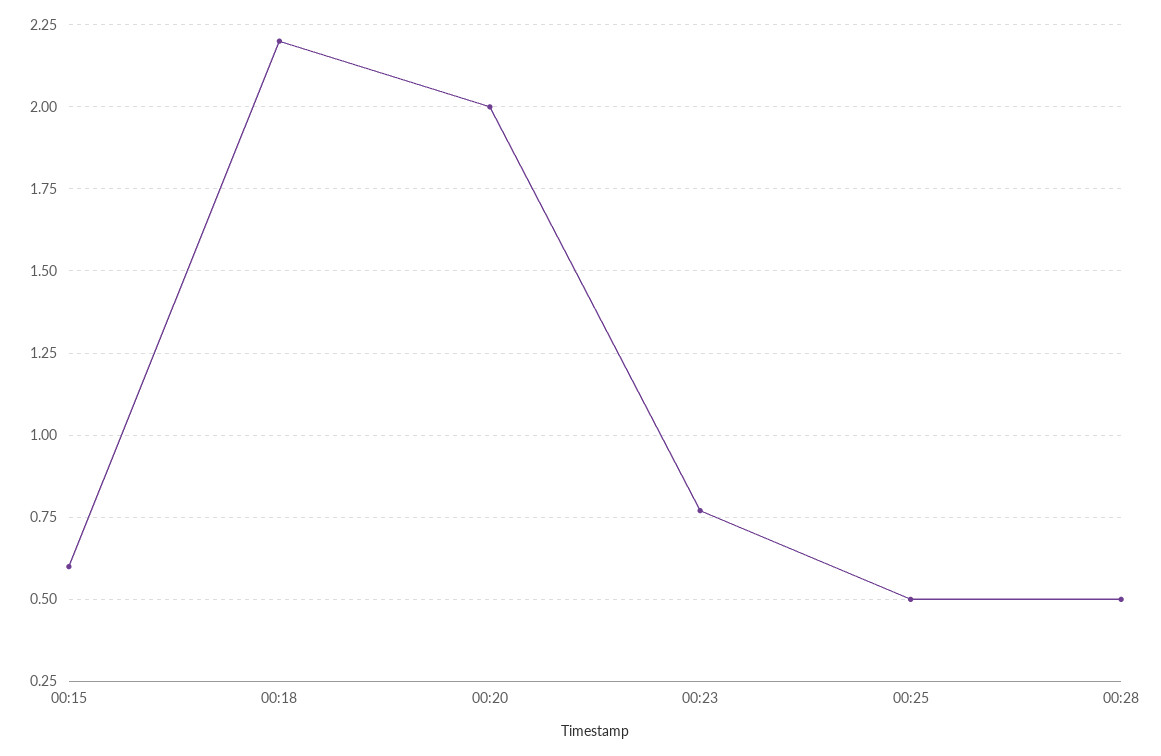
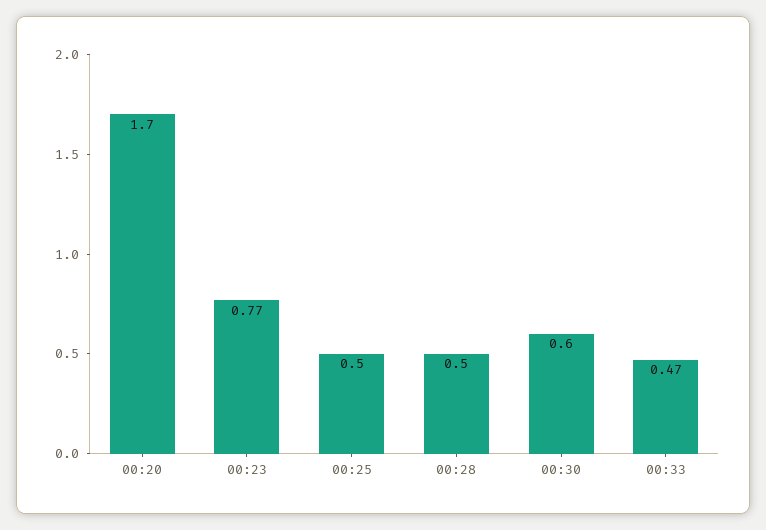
00:15: 0.6 -> none
00:18: 2.2 -> none
00:20: 2 -> 1.7
00:30: none -> 0.6
00:33: none -> 0.47

